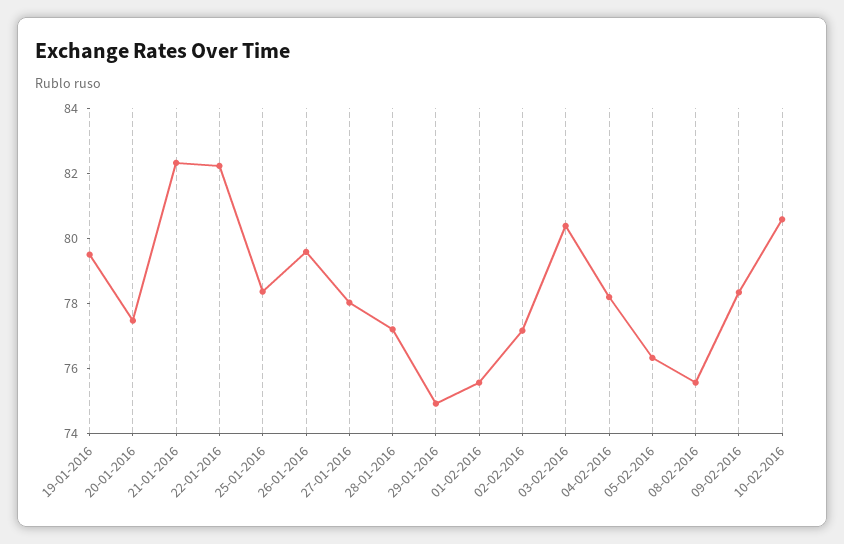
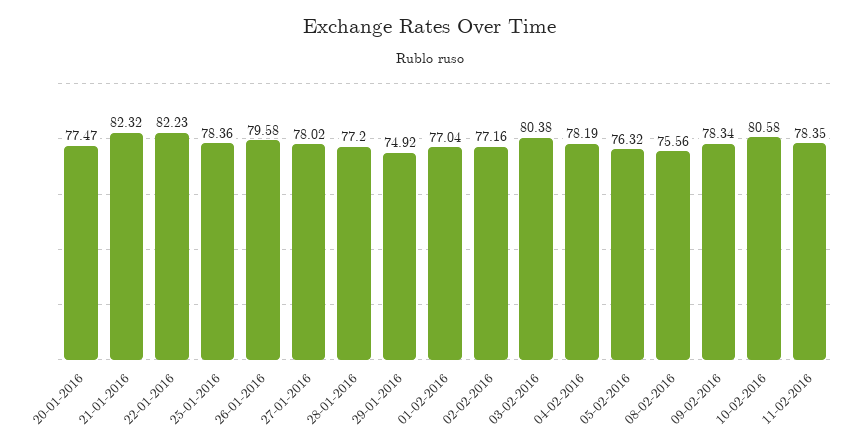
19-01-2016: 79.5 -> none
01-02-2016: 75.5 -> 77.04
11-02-2016: none -> 78.35

